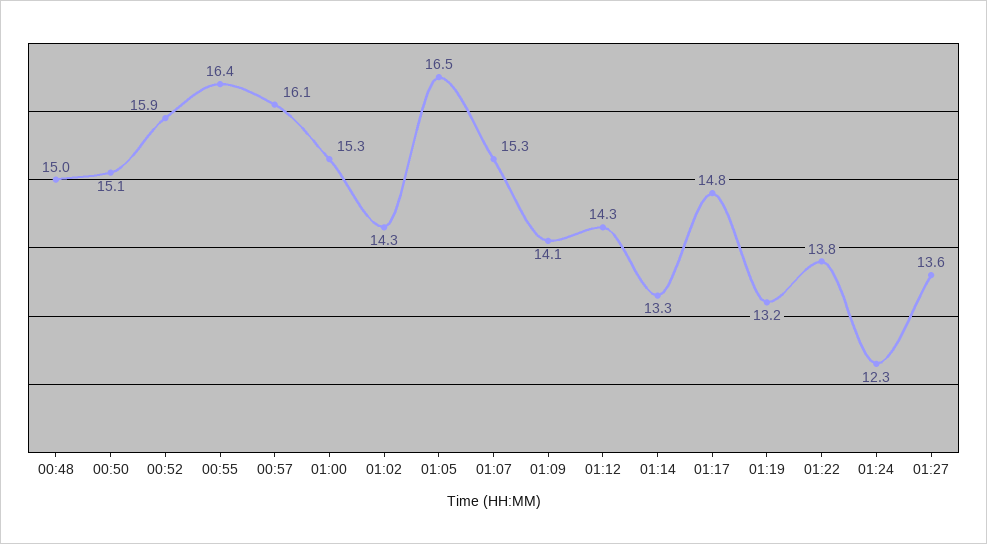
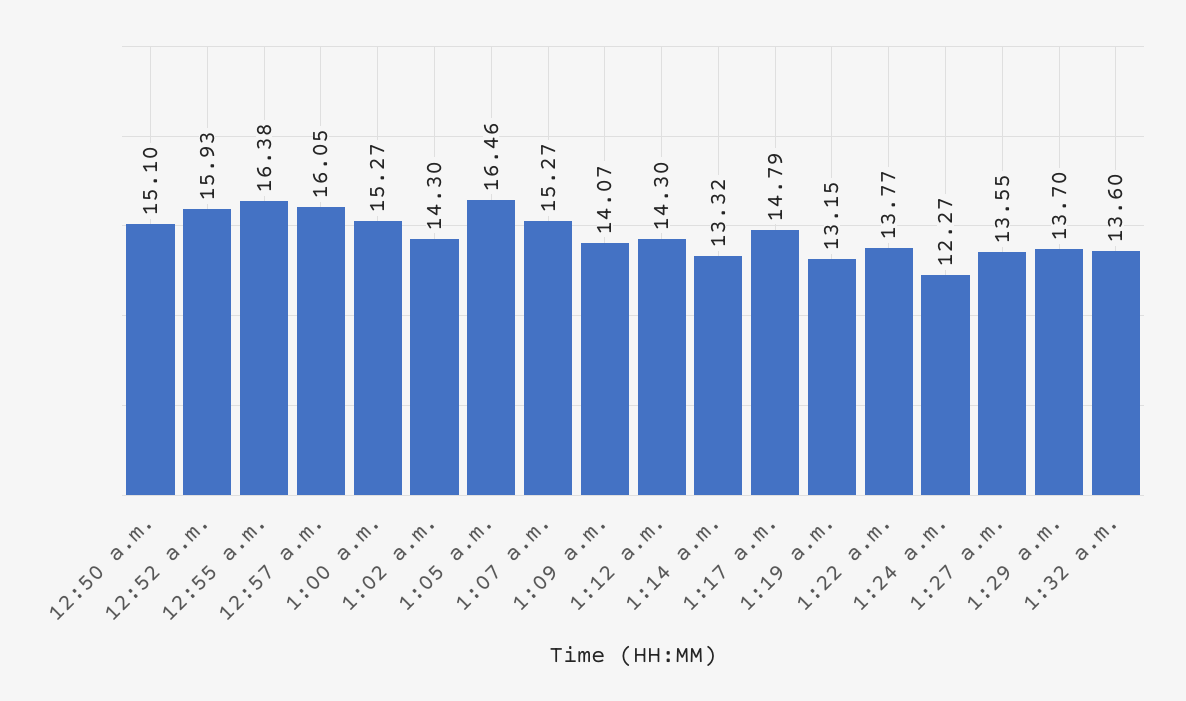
00:48: 15 -> none
1:29 a.m.: none -> 13.7
1:32 a.m.: none -> 13.6

